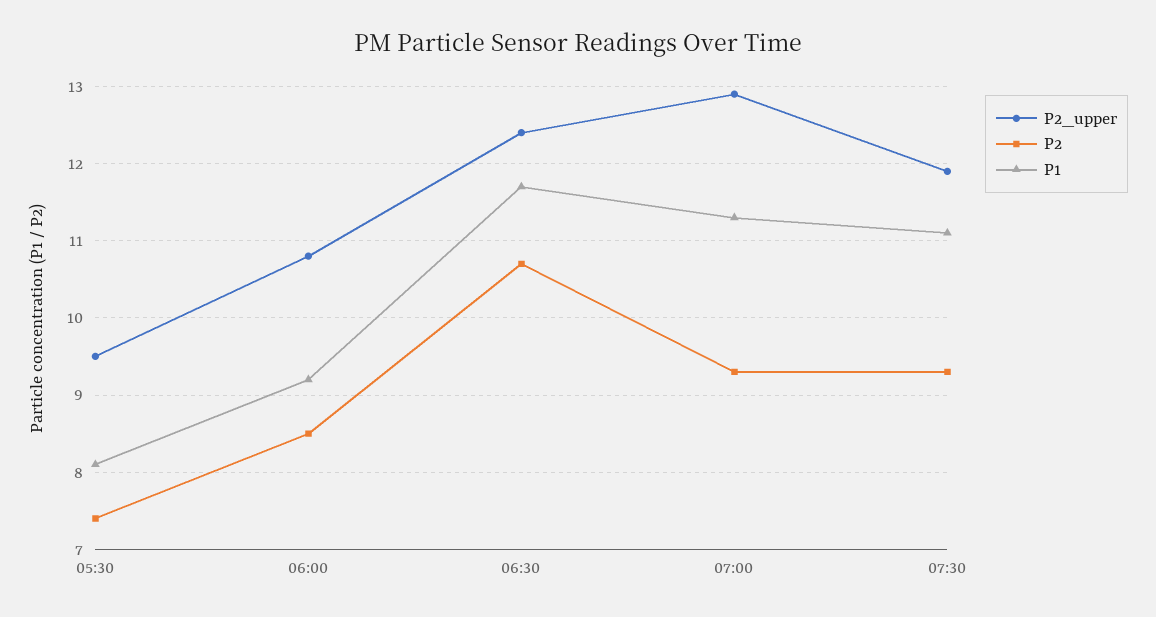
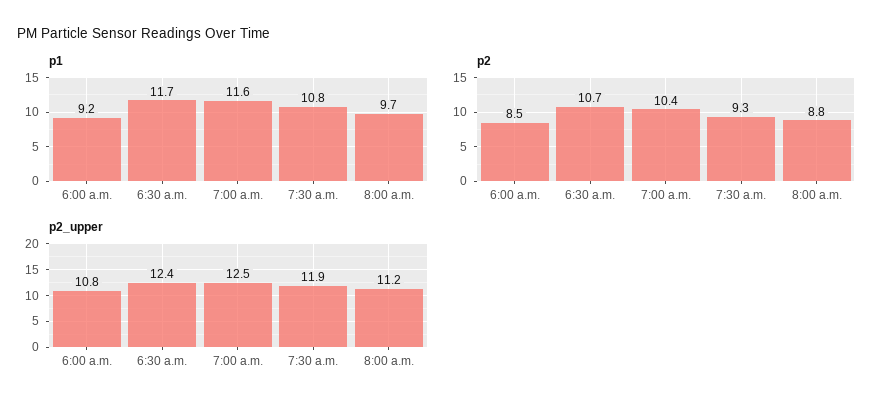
P2_upper, 05:30: 9.5 -> none
P2, 05:30: 7.4 -> none
P1, 05:30: 8.1 -> none
P2_upper, 07:00: 12.9 -> 12.5
P2, 07:00: 9.3 -> 10.4
P1, 07:00: 11.3 -> 11.6
P1, 07:30: 11.1 -> 10.8
P1, 8:00 a.m.: none -> 9.7
P2, 8:00 a.m.: none -> 8.8
P2_upper, 8:00 a.m.: none -> 11.2

